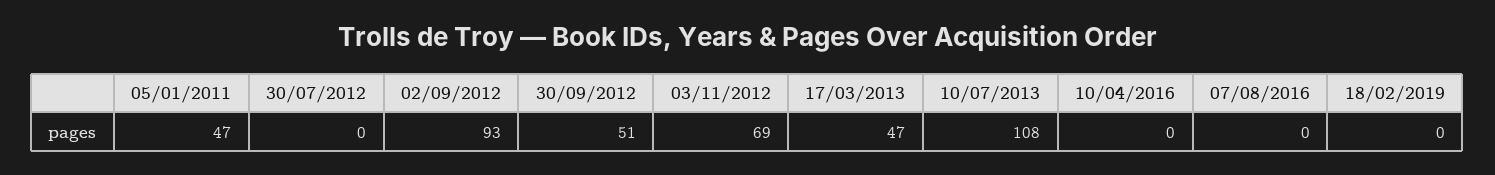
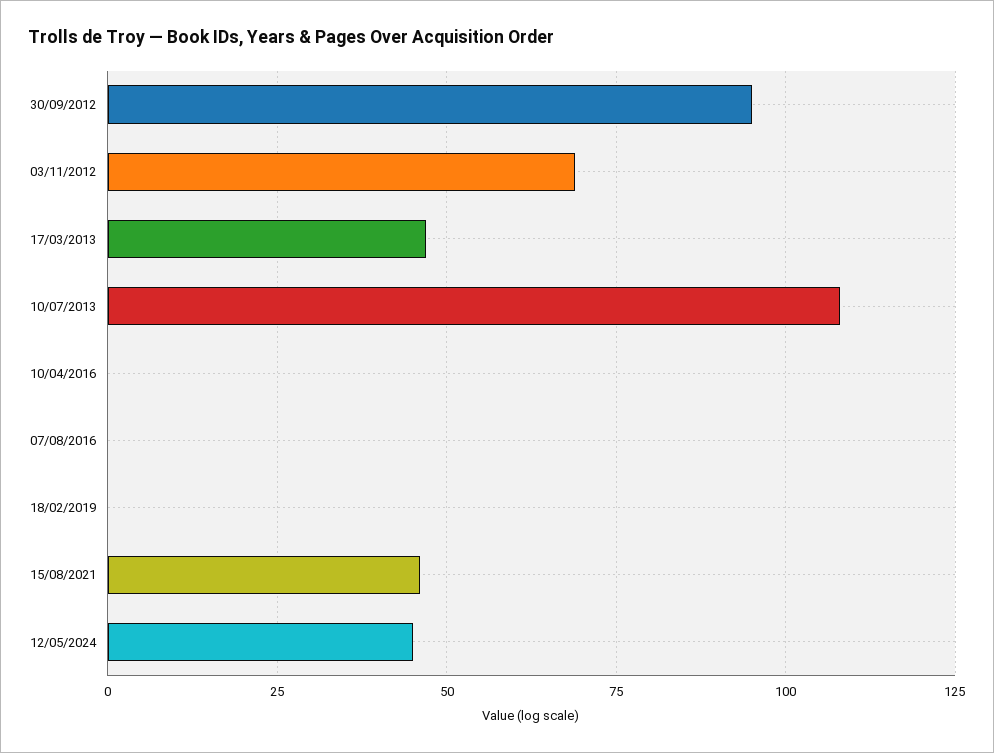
05/01/2011: 47 -> none
30/07/2012: 0 -> none
02/09/2012: 93 -> none
30/09/2012: 51 -> 95
15/08/2021: none -> 45
12/05/2024: none -> 45

